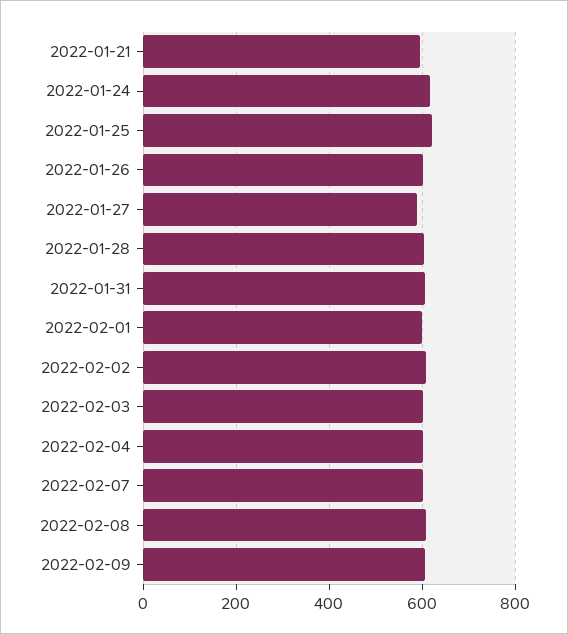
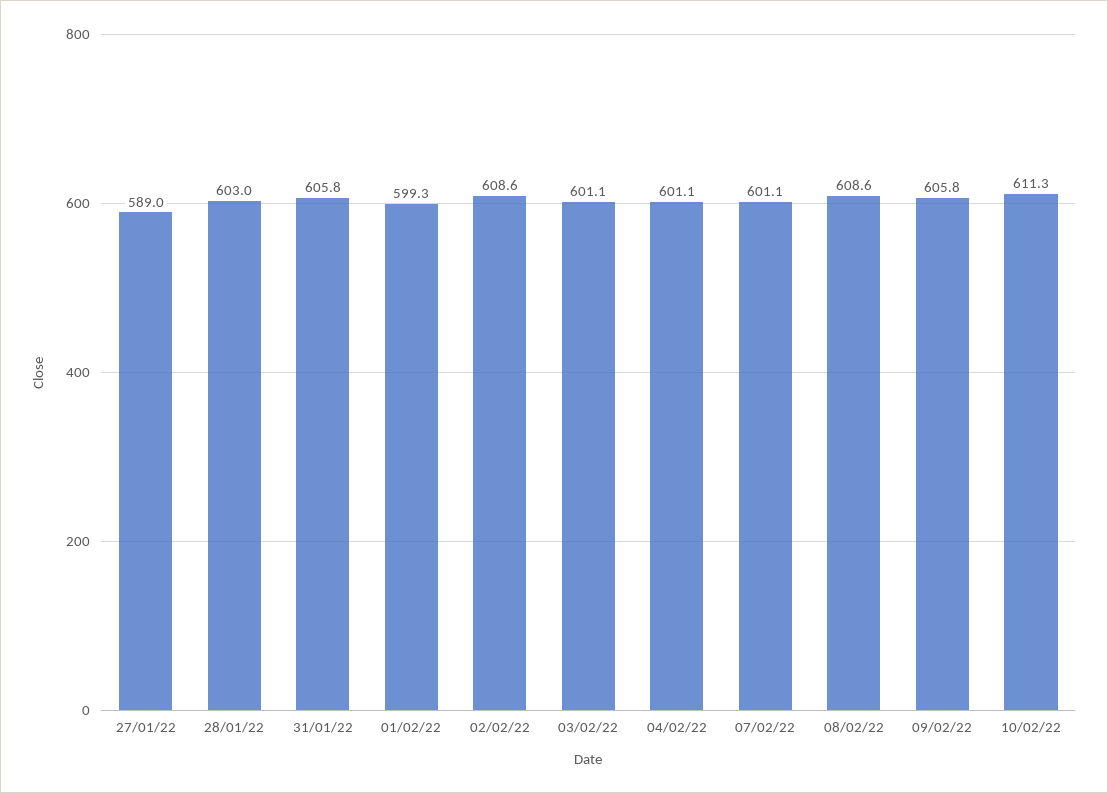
2022-01-21: 600 -> none
2022-01-24: 620 -> none
2022-01-25: 620 -> none
2022-01-26: 600 -> none
10/02/22: none -> 611.3

